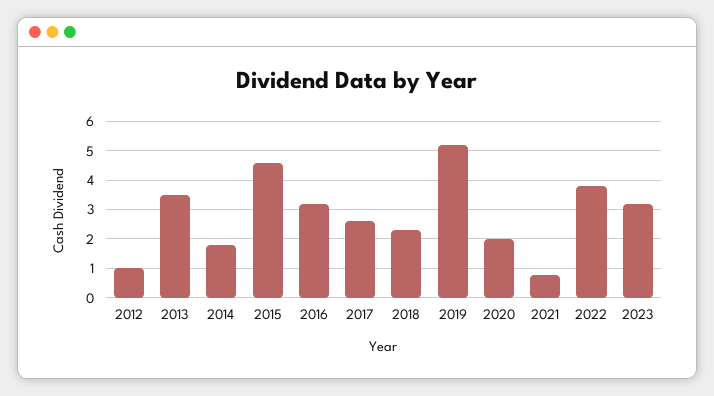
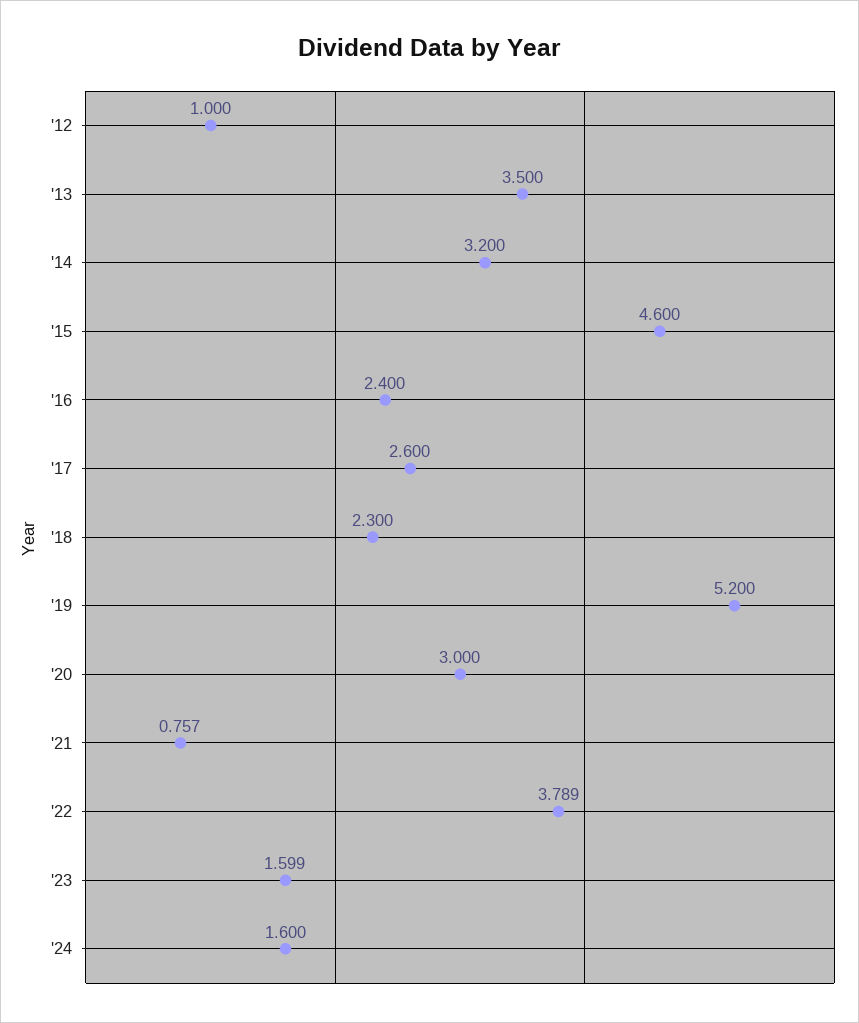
2014: 1.75 -> 3.2
2016: 3.25 -> 2.4
2020: 2 -> 3
2023: 3.25 -> 1.599
'24: none -> 1.6

